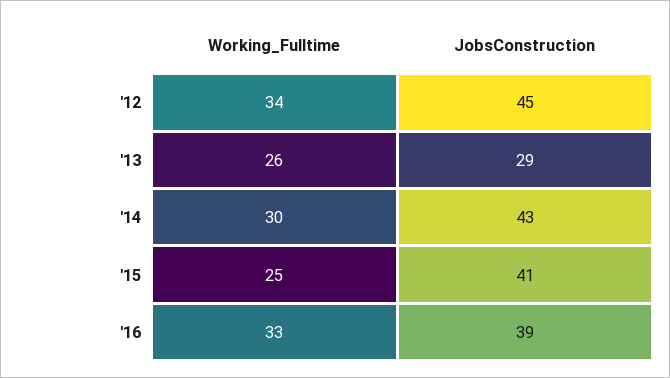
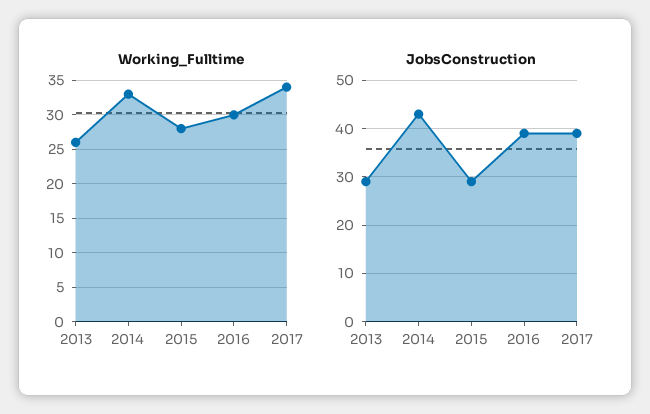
Working_Fulltime, '12: 34 -> none
JobsConstruction, '12: 45 -> none
Working_Fulltime, '14: 30 -> 33
Working_Fulltime, '15: 25 -> 28
JobsConstruction, '15: 41 -> 30
Working_Fulltime, '16: 33 -> 30
Working_Fulltime, 2017: none -> 34
JobsConstruction, 2017: none -> 40

